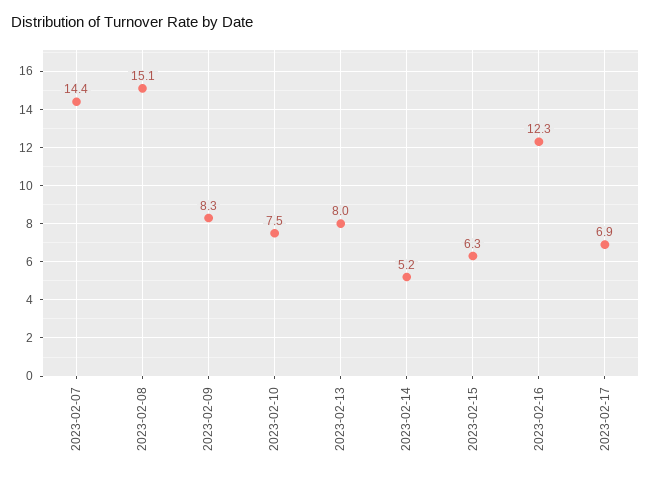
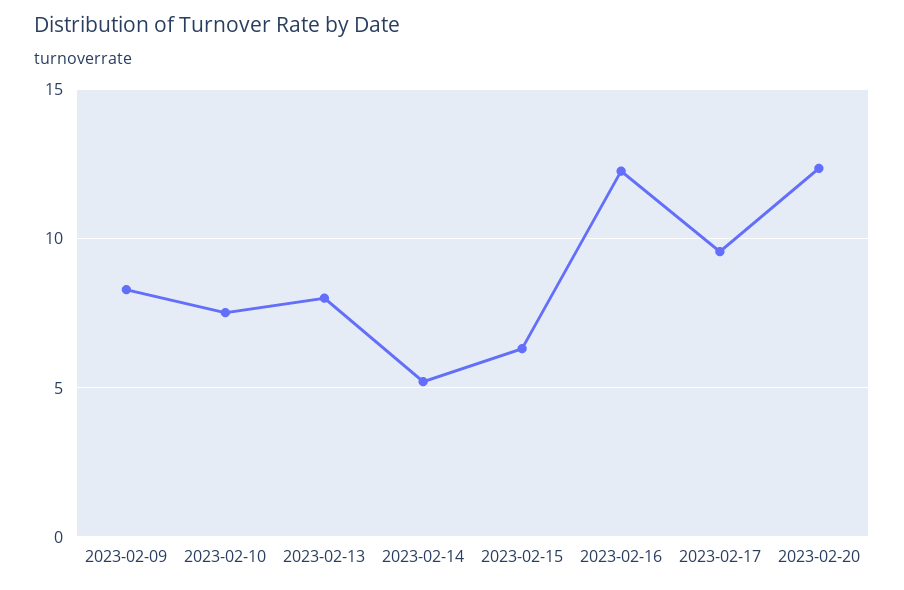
2023-02-07: 14.4 -> none
2023-02-08: 15.1 -> none
2023-02-17: 6.9 -> 9.5
2023-02-20: none -> 12.5

